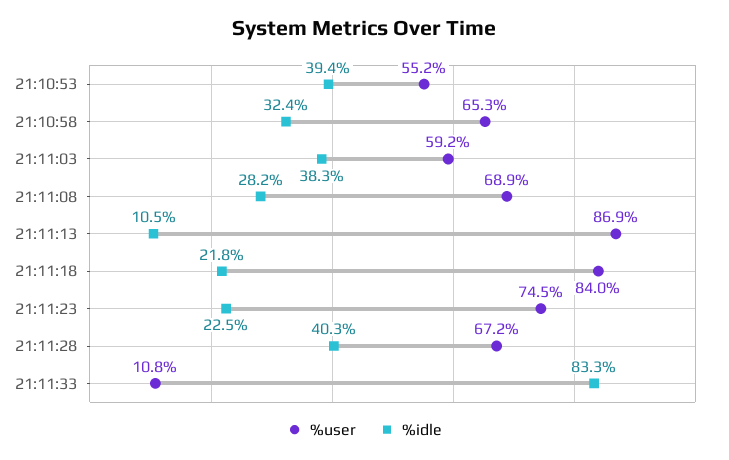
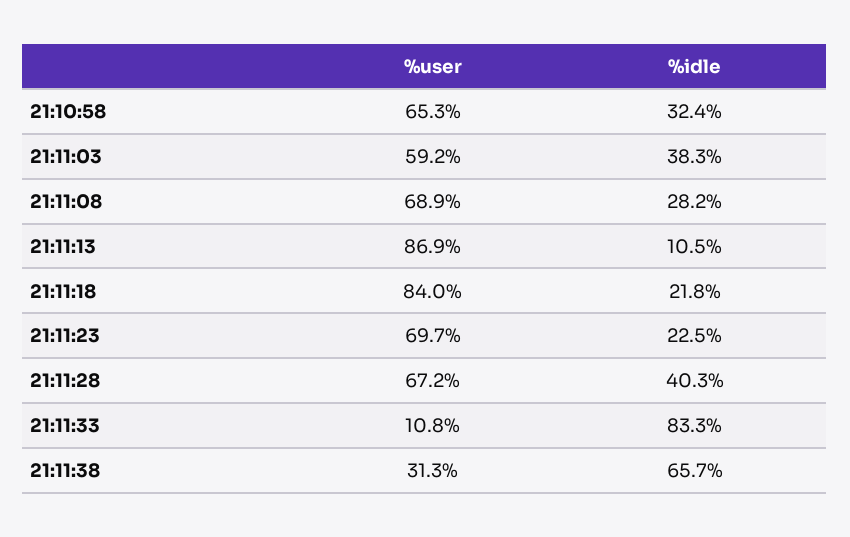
%user, 21:10:53: 55.2 -> none
%idle, 21:10:53: 39.4 -> none
%user, 21:11:23: 74.5 -> 69.7
%user, 21:11:38: none -> 31.3
%idle, 21:11:38: none -> 65.7

